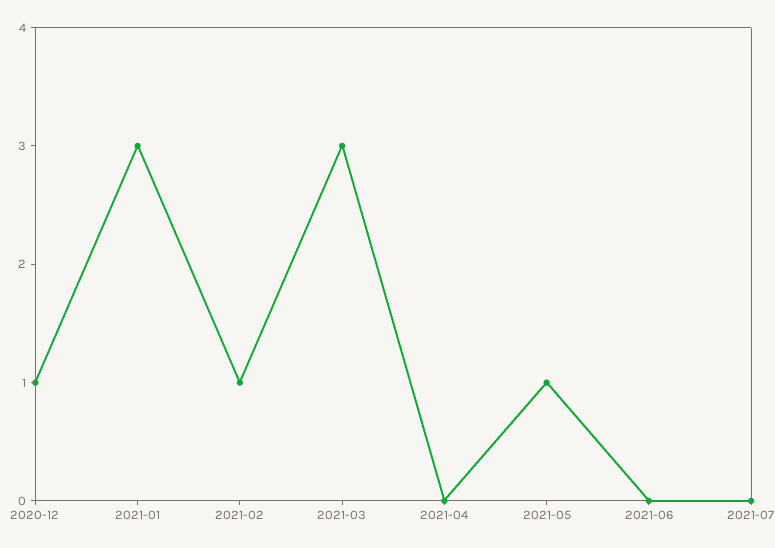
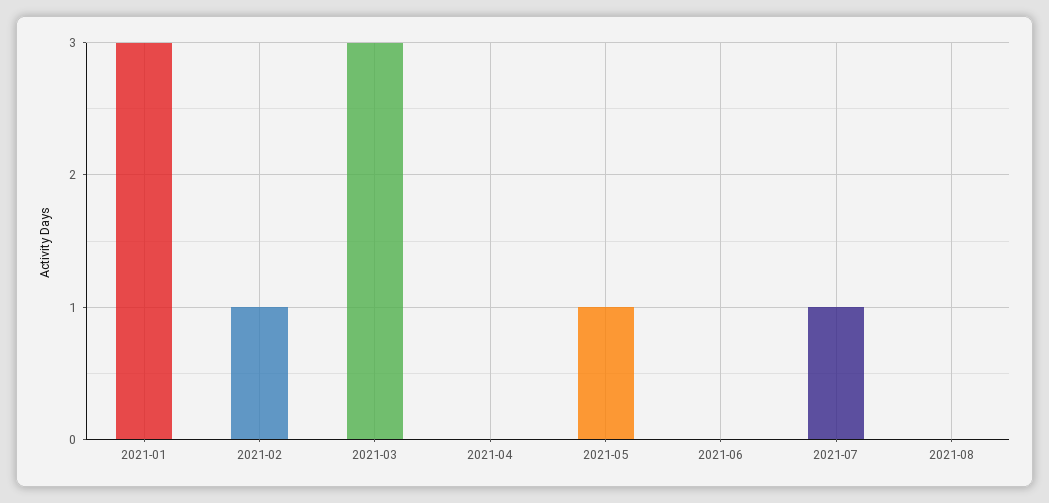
2020-12: 1 -> none
2021-07: 0 -> 1
2021-08: none -> 0

